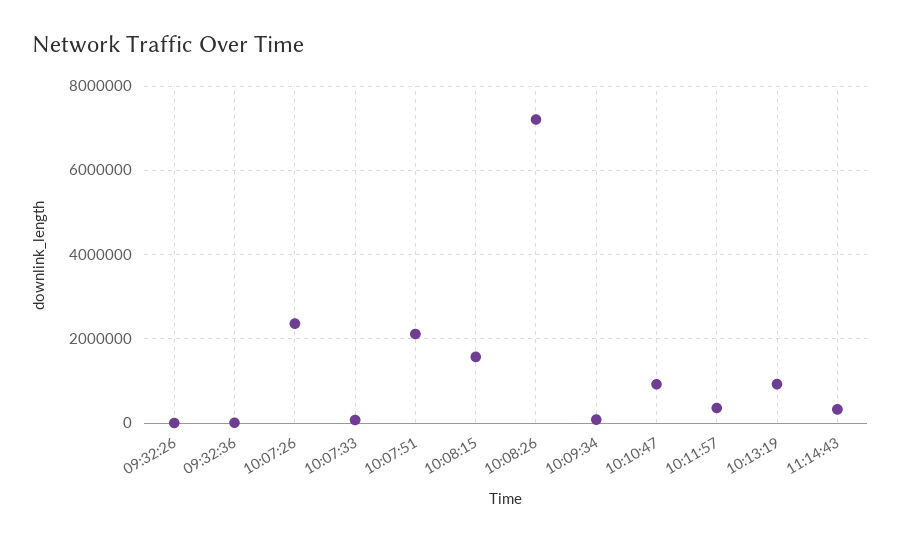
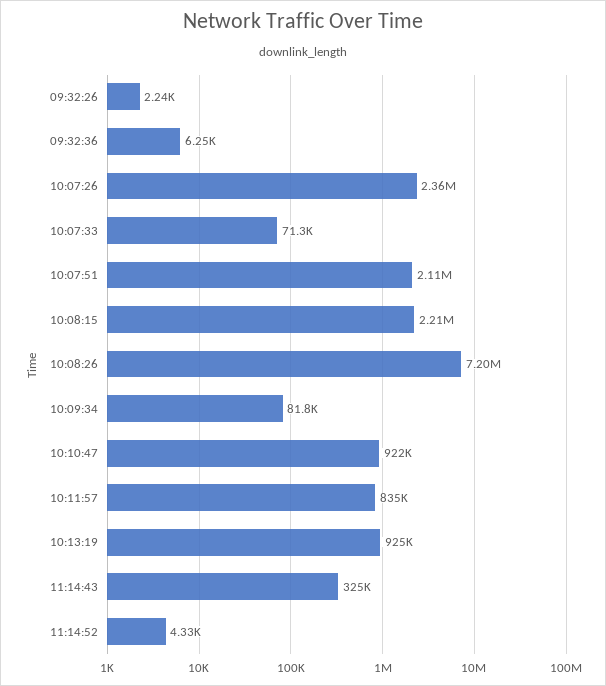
10:08:15: 1600000 -> 2210000
10:11:57: 400000 -> 835000
11:14:52: none -> 4330

